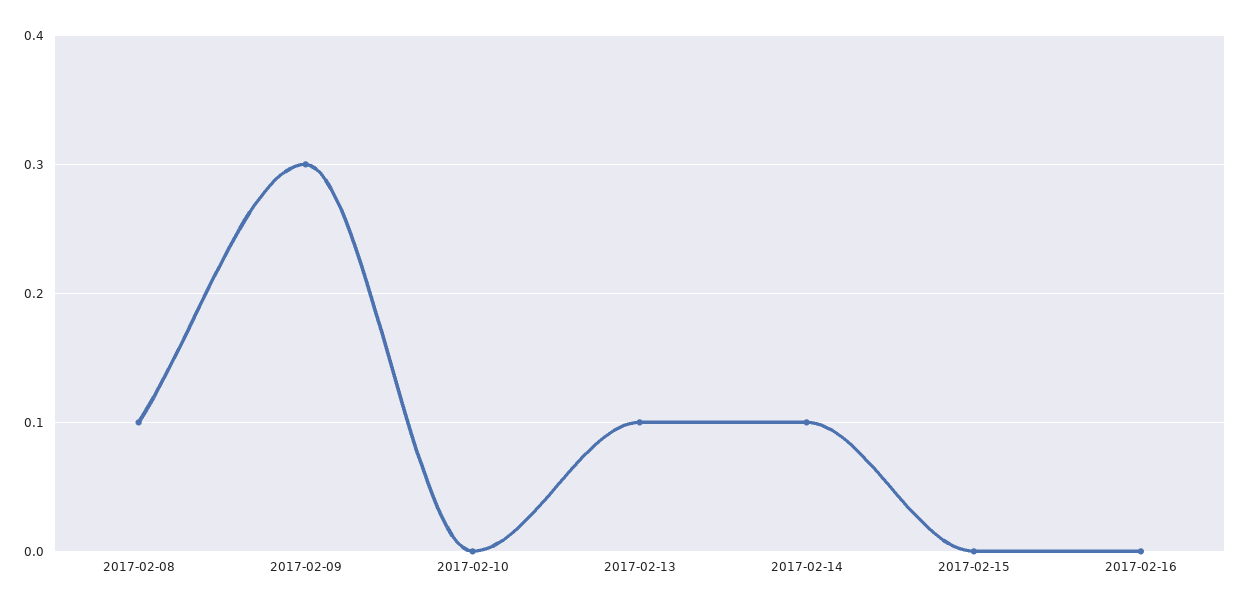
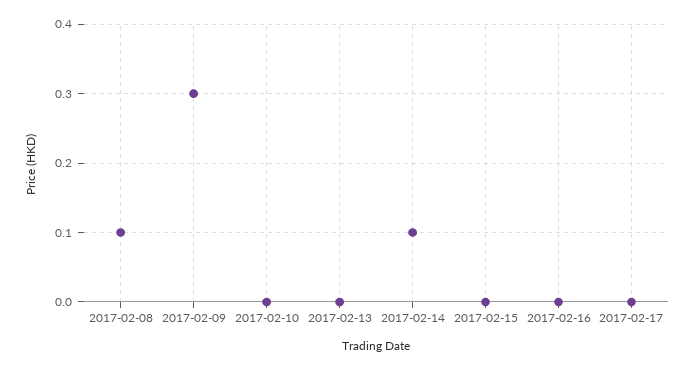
2017-02-13: 0.1 -> 0
2017-02-17: none -> 0

